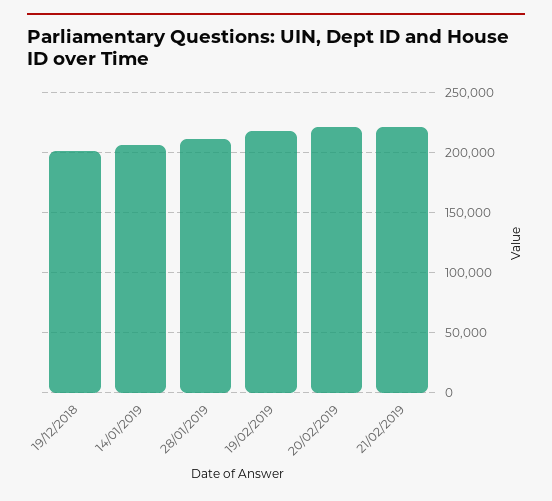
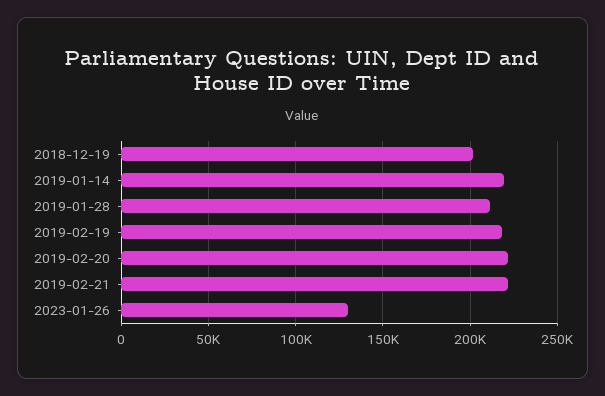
14/01/2019: 205000 -> 220000
2023-01-26: none -> 130000

